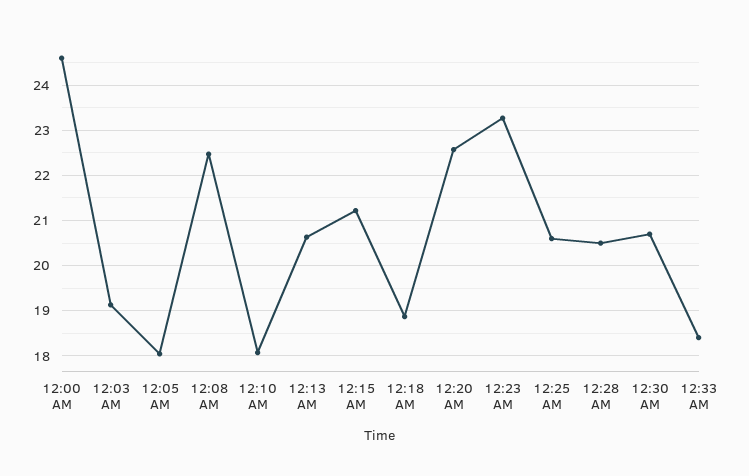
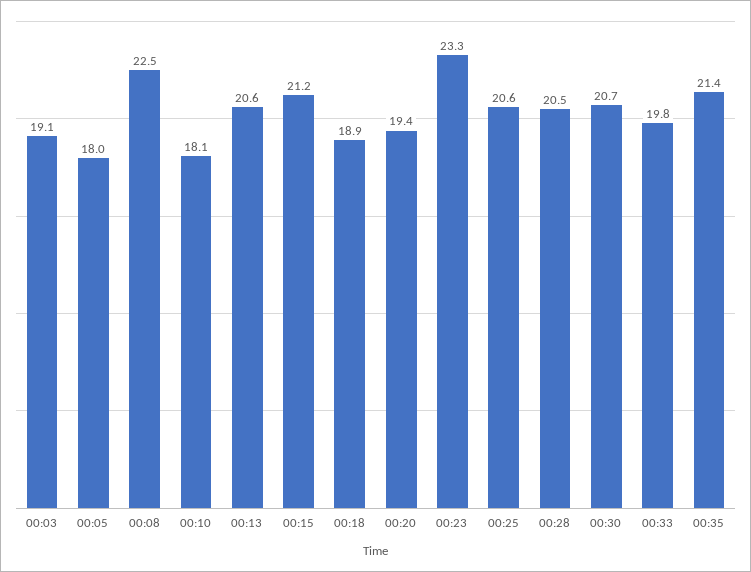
12:00 AM: 24.6 -> none
12:20 AM: 22.6 -> 19.4
12:33 AM: 18.4 -> 19.8
00:35: none -> 21.4

